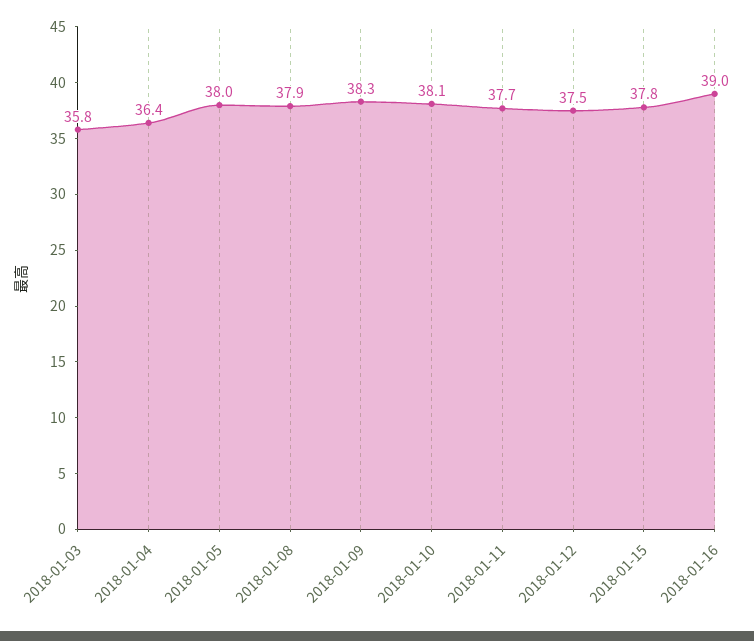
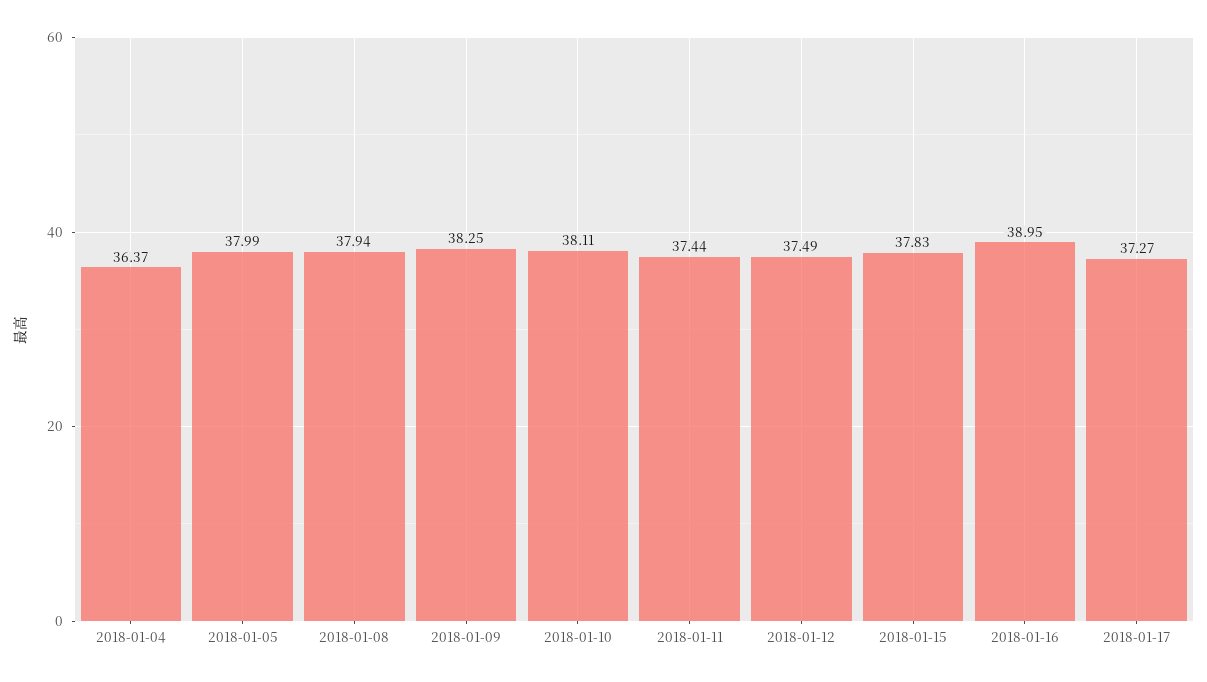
2018-01-03: 35.8 -> none
2018-01-11: 37.7 -> 37.44
2018-01-17: none -> 37.27

